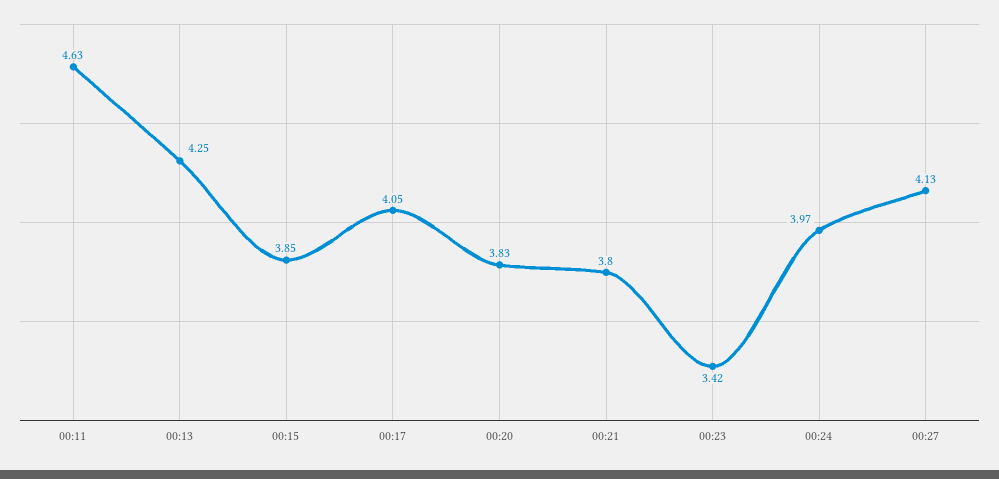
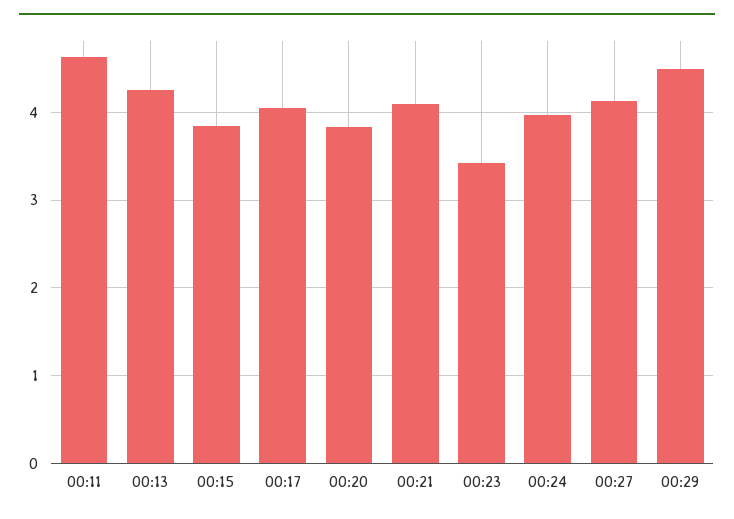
00:21: 3.8 -> 4.1
00:29: none -> 4.5

